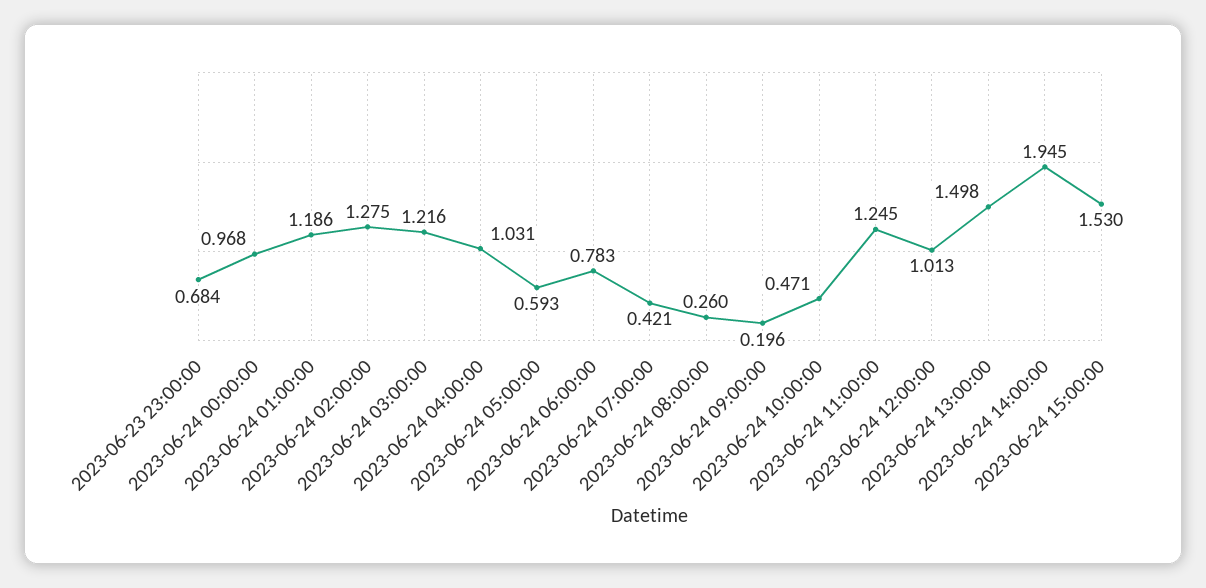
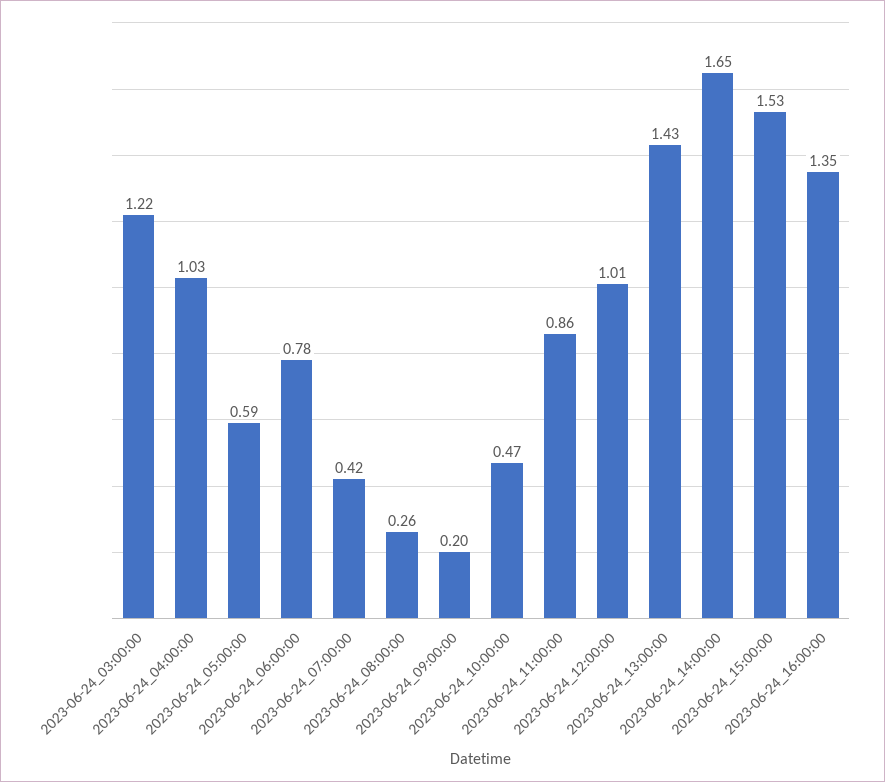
2023-06-23 23:00:00: 0.684 -> none
2023-06-24 00:00:00: 0.968 -> none
2023-06-24 01:00:00: 1.186 -> none
2023-06-24 02:00:00: 1.275 -> none
2023-06-24 11:00:00: 1.245 -> 0.86
2023-06-24 13:00:00: 1.498 -> 1.43
2023-06-24 14:00:00: 1.945 -> 1.65
2023-06-24_16:00:00: none -> 1.35

